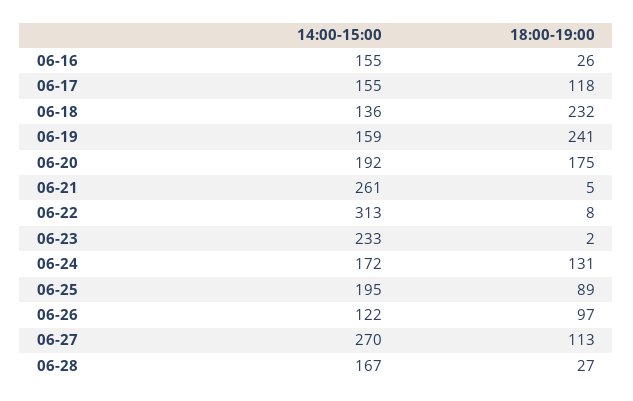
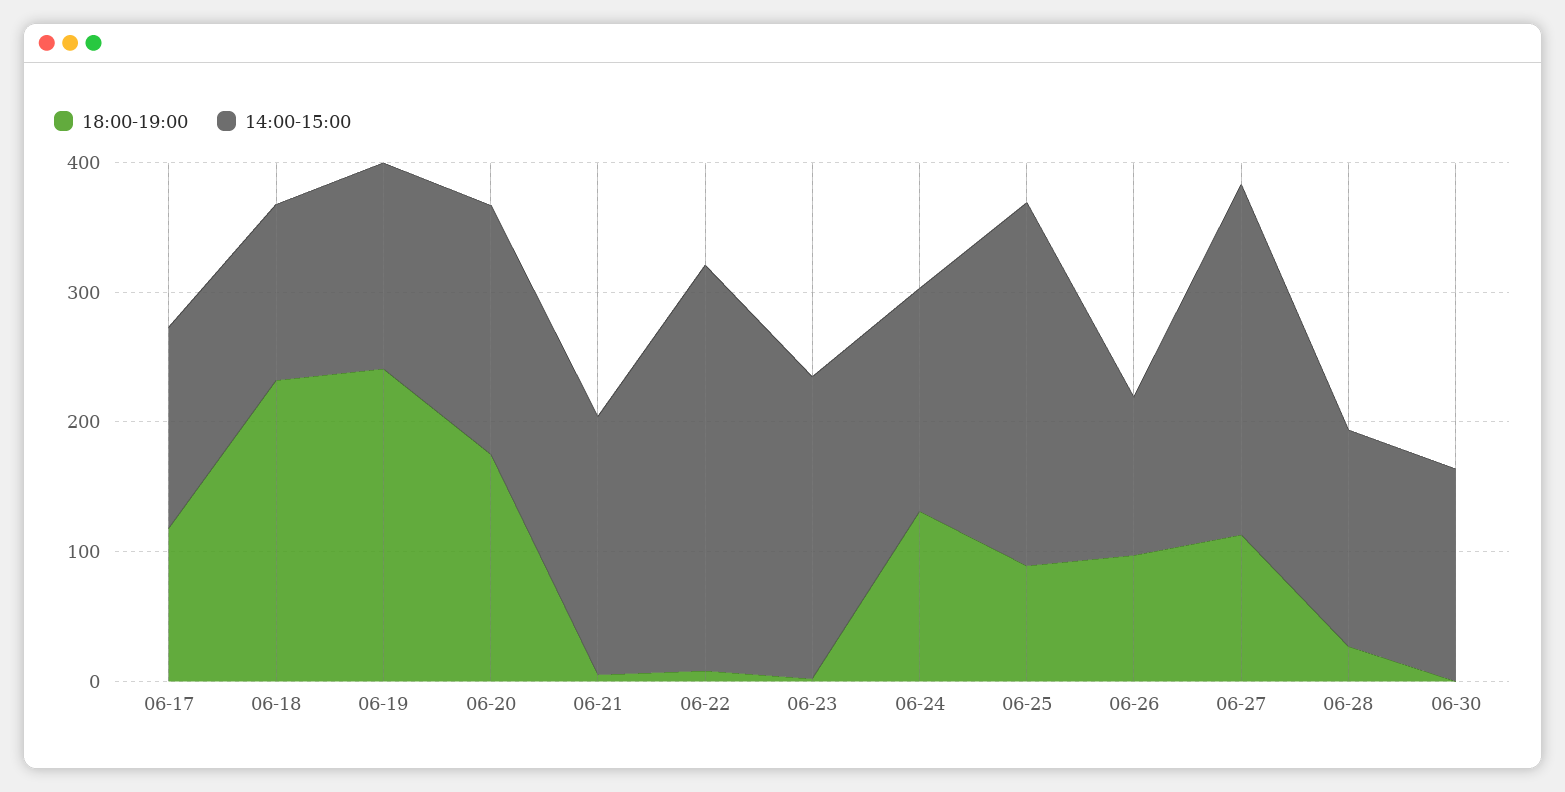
14:00-15:00, 06-16: 155 -> none
18:00-19:00, 06-16: 26 -> none
14:00-15:00, 06-21: 261 -> 200
14:00-15:00, 06-25: 195 -> 280
18:00-19:00, 06-30: none -> 0
14:00-15:00, 06-30: none -> 160

